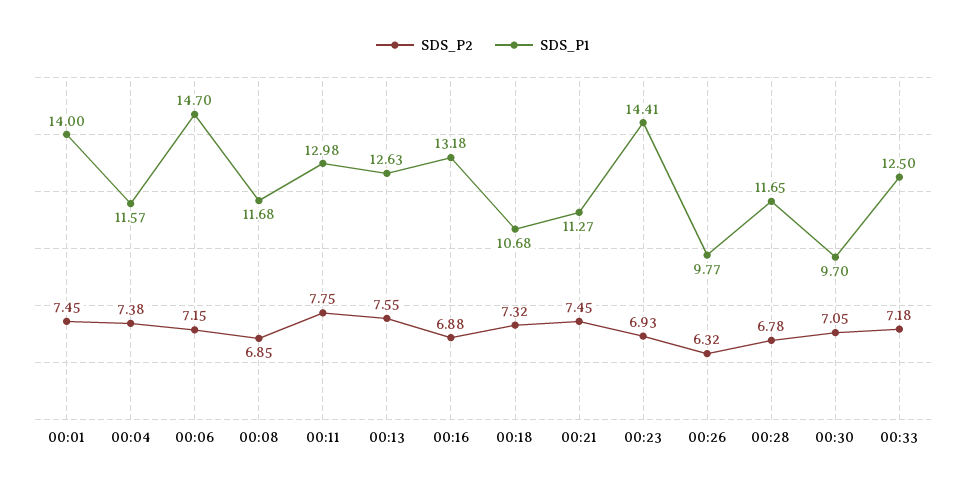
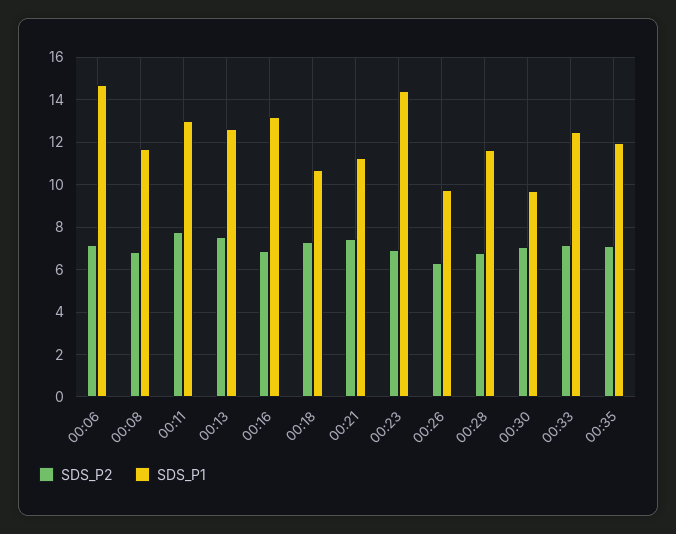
SDS_P2, 00:01: 7.45 -> none
SDS_P1, 00:01: 14 -> none
SDS_P2, 00:04: 7.38 -> none
SDS_P1, 00:04: 11.57 -> none
SDS_P2, 00:35: none -> 7
SDS_P1, 00:35: none -> 12

